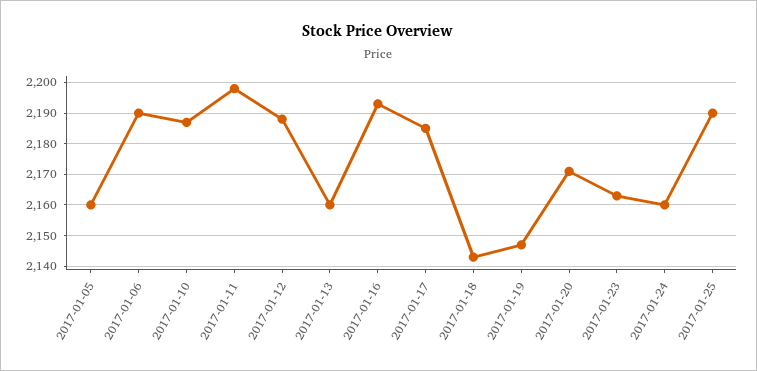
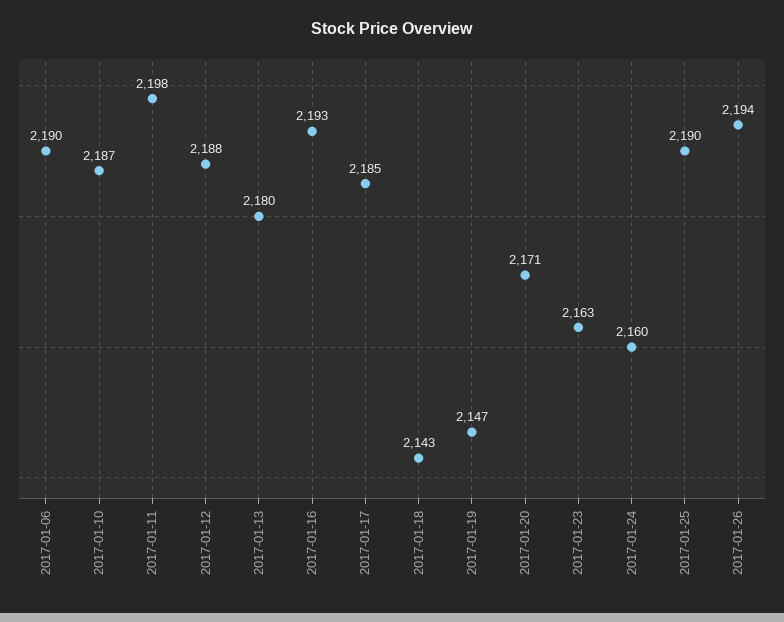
2017-01-05: 2160 -> none
2017-01-13: 2160 -> 2180
2017-01-26: none -> 2194

